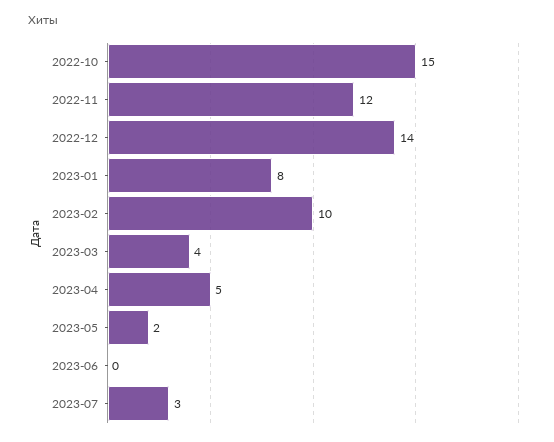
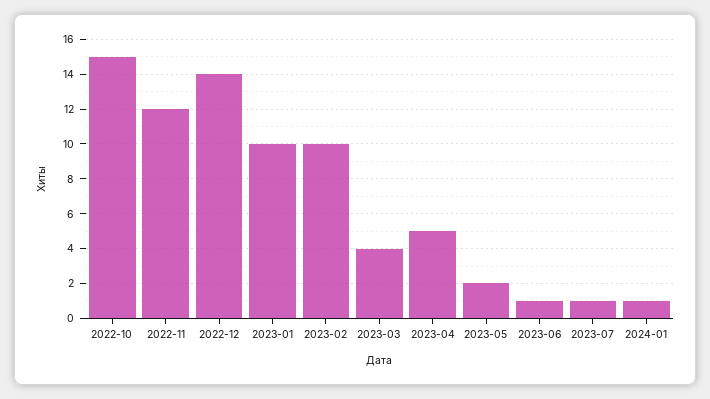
2023-01: 8 -> 10
2023-06: 0 -> 1
2023-07: 3 -> 1
2024-01: none -> 1

